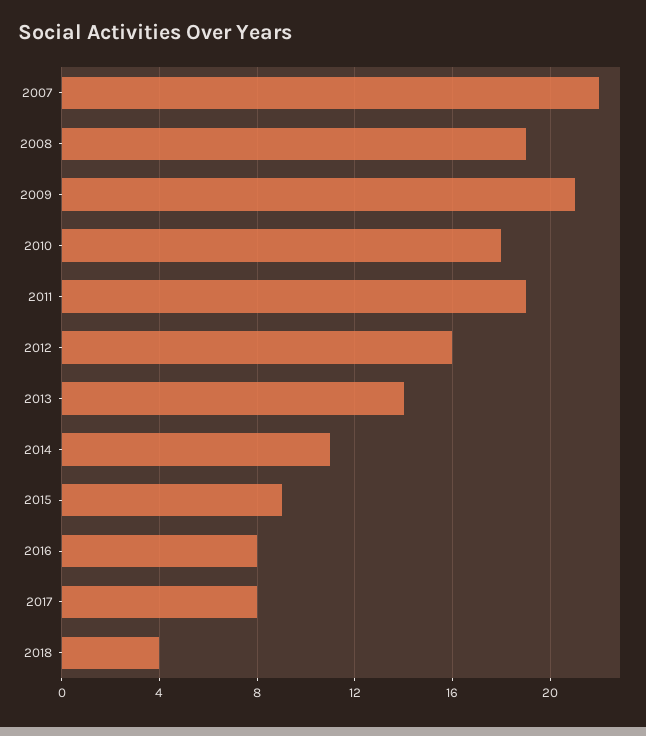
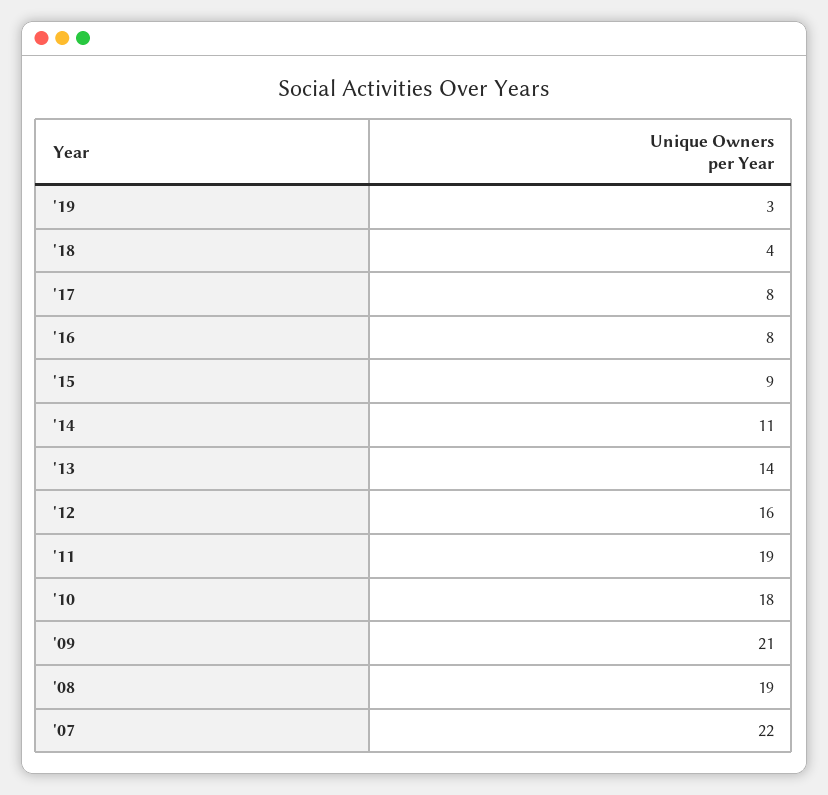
'19: none -> 3

